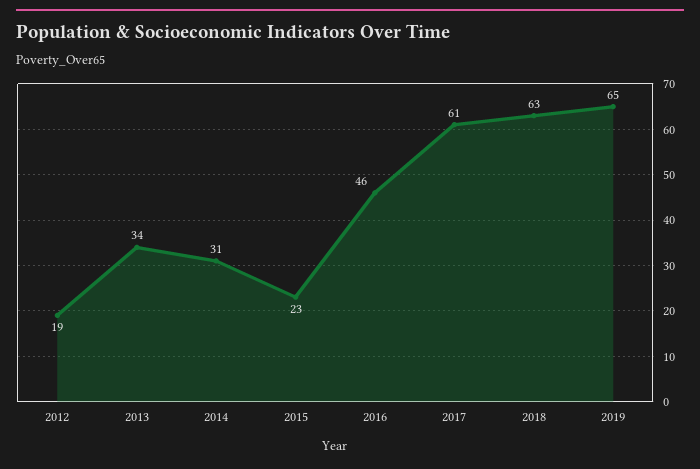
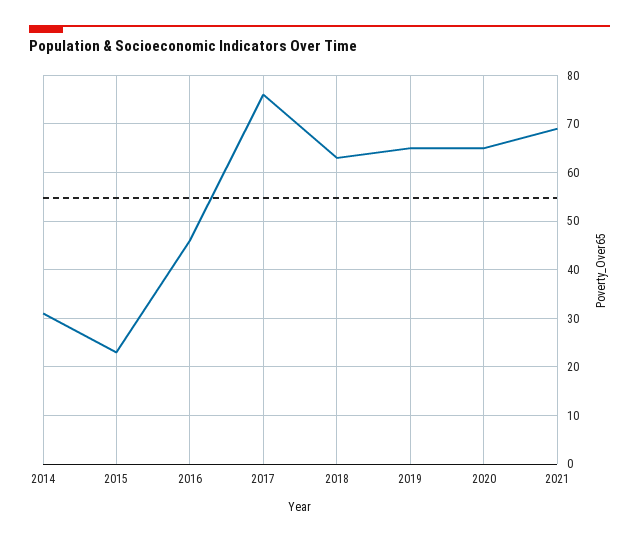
2012: 19 -> none
2013: 34 -> none
2017: 61 -> 75
2020: none -> 65
2021: none -> 70

